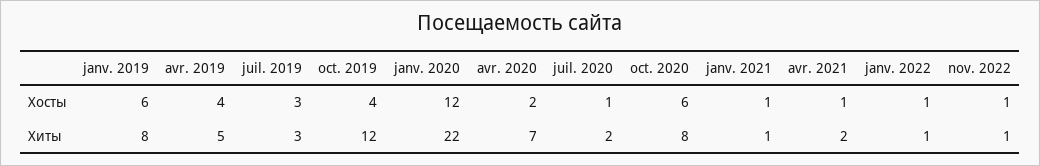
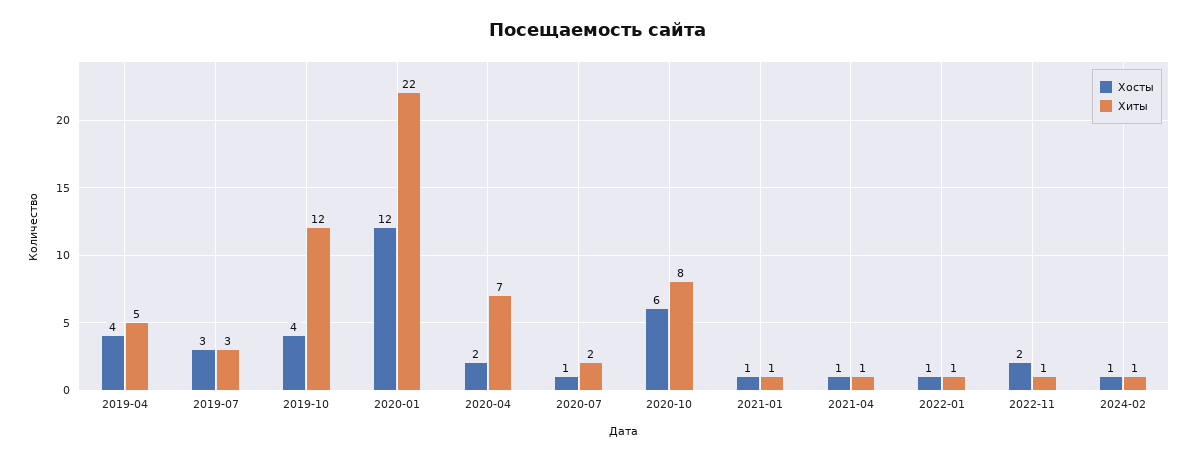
Хосты, janv. 2019: 6 -> none
Хосты, nov. 2022: 1 -> 2
Хиты, janv. 2019: 8 -> none
Хиты, avr. 2021: 2 -> 1
Хосты, 2024-02: none -> 1
Хиты, 2024-02: none -> 1

